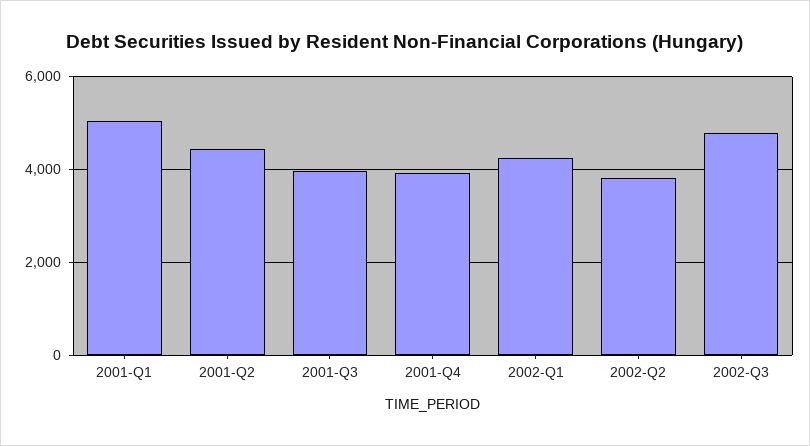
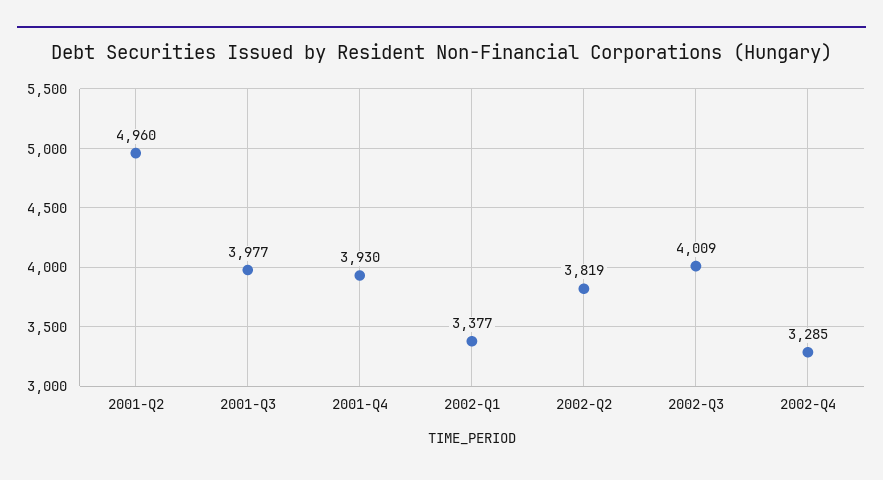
2001-Q1: 5000 -> none
2001-Q2: 4400 -> 4960
2002-Q1: 4200 -> 3377
2002-Q3: 4800 -> 4009
2002-Q4: none -> 3285

